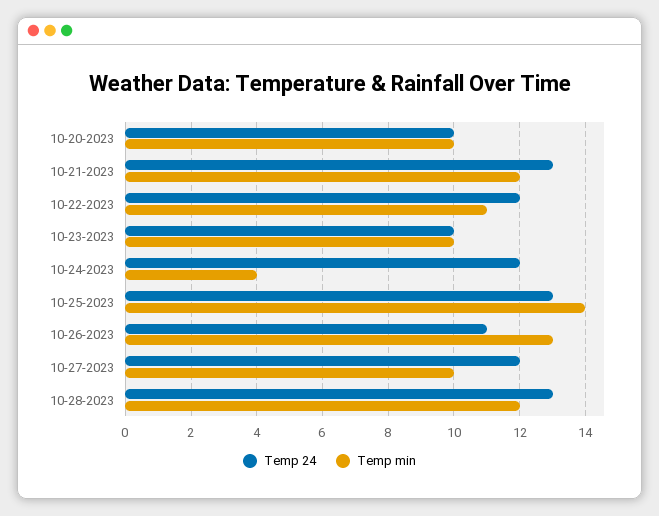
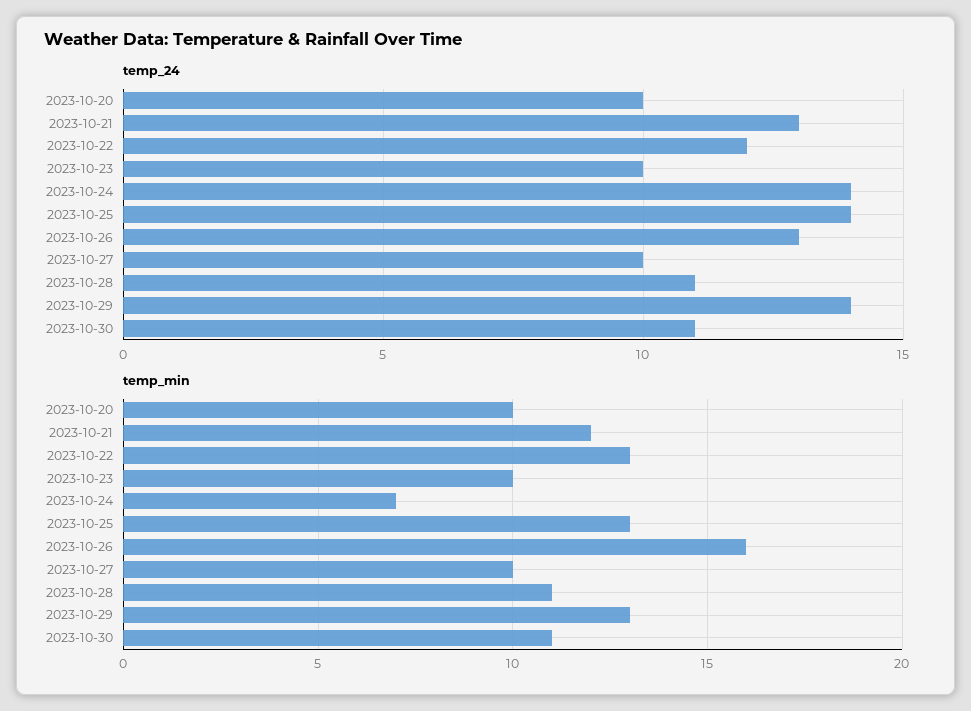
Temp min, 10-22-2023: 11 -> 13
Temp 24, 10-24-2023: 12 -> 14
Temp min, 10-24-2023: 4 -> 7
Temp 24, 10-25-2023: 13 -> 14
Temp min, 10-25-2023: 14 -> 13
Temp 24, 10-26-2023: 11 -> 13
Temp min, 10-26-2023: 13 -> 16
Temp 24, 10-27-2023: 12 -> 10
Temp 24, 10-28-2023: 13 -> 11
Temp min, 10-28-2023: 12 -> 11
Temp 24, 2023-10-29: none -> 14
Temp 24, 2023-10-30: none -> 11
Temp min, 2023-10-29: none -> 13
Temp min, 2023-10-30: none -> 11

